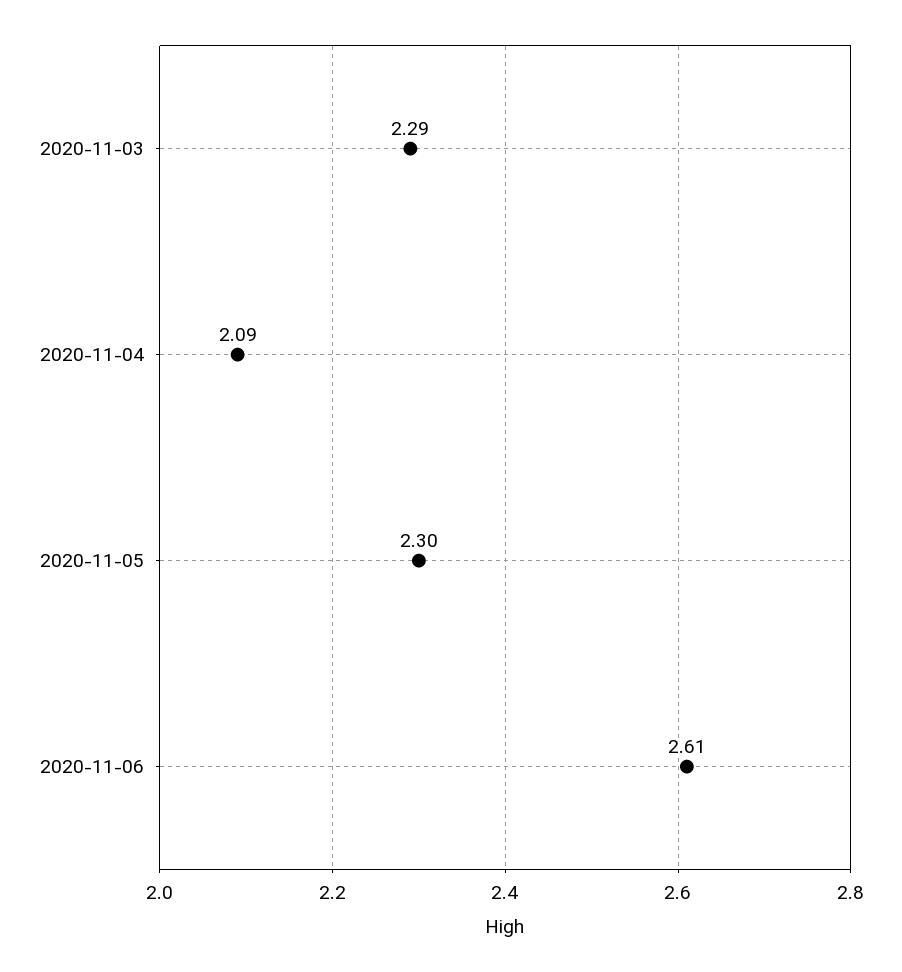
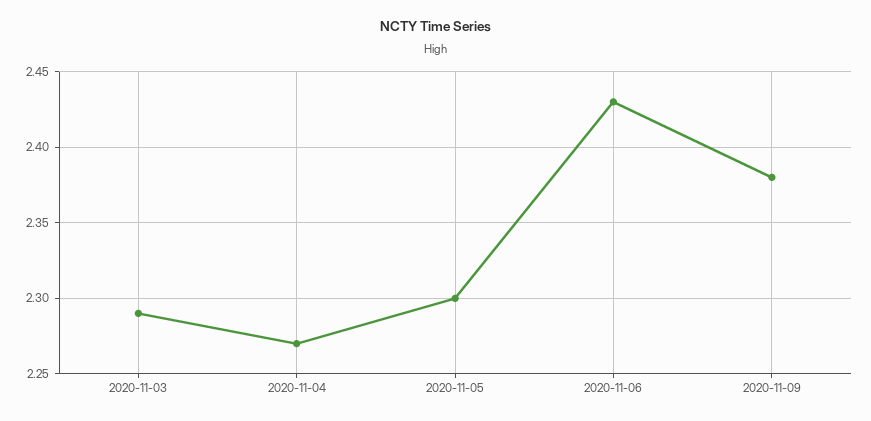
2020-11-04: 2.09 -> 2.27
2020-11-06: 2.61 -> 2.43
2020-11-09: none -> 2.38

